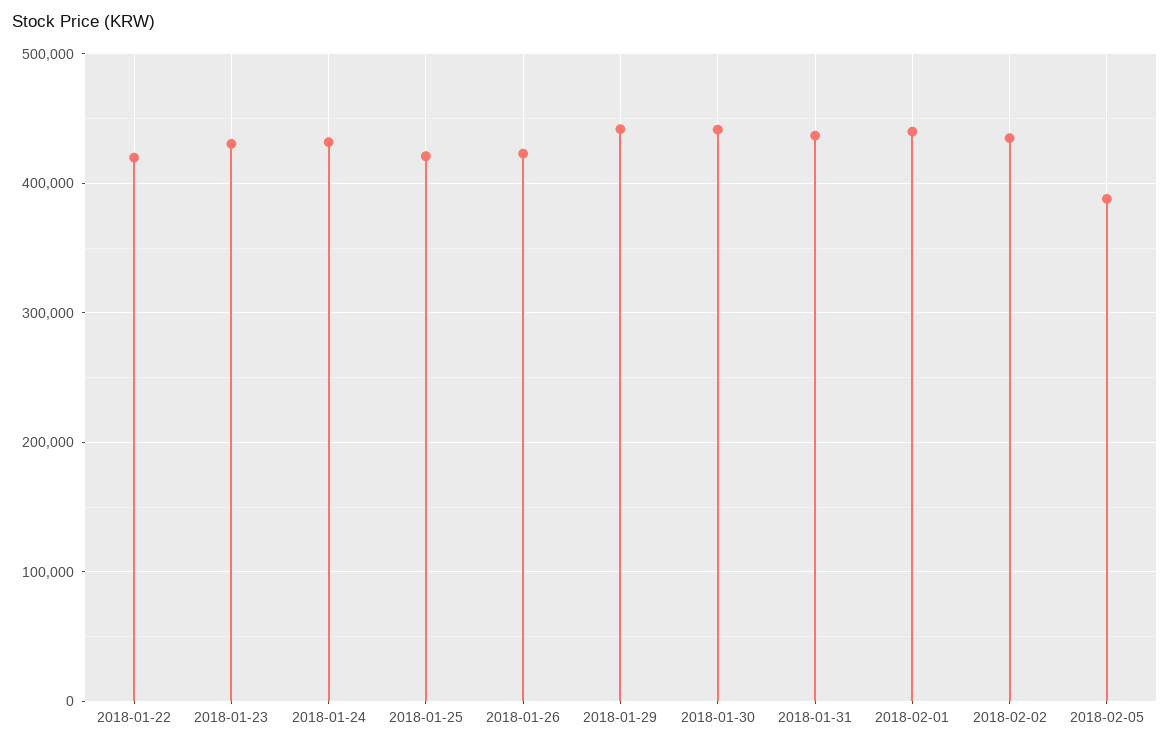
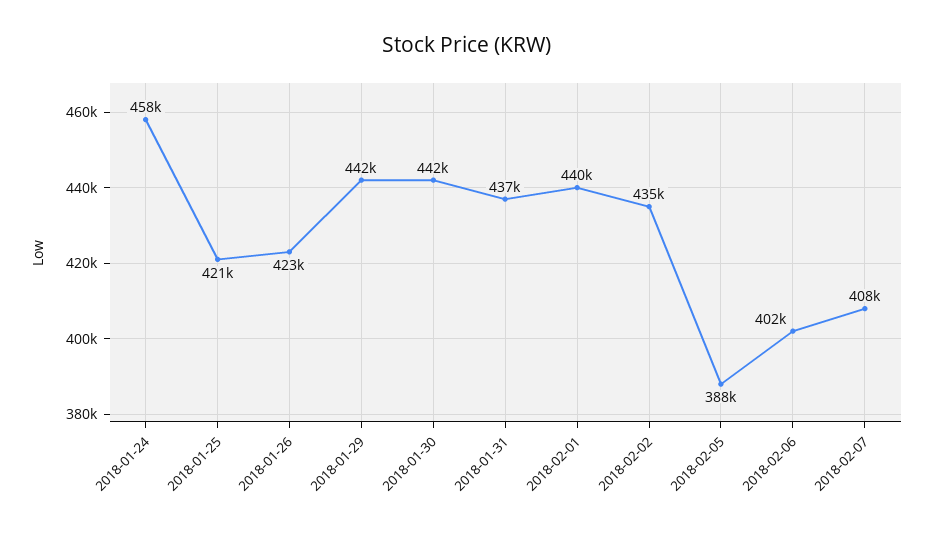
2018-01-22: 420000 -> none
2018-01-23: 430000 -> none
2018-01-24: 430000 -> 458000
2018-02-06: none -> 402000
2018-02-07: none -> 408000

